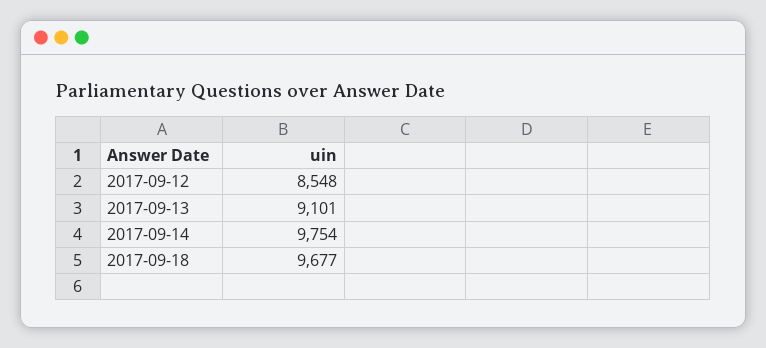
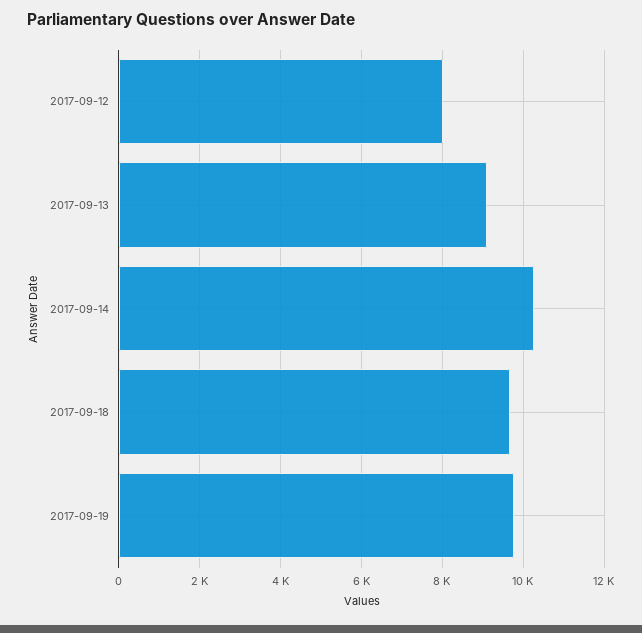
2017-09-12: 8548 -> 8000
2017-09-14: 9754 -> 10200
2017-09-19: none -> 9800

